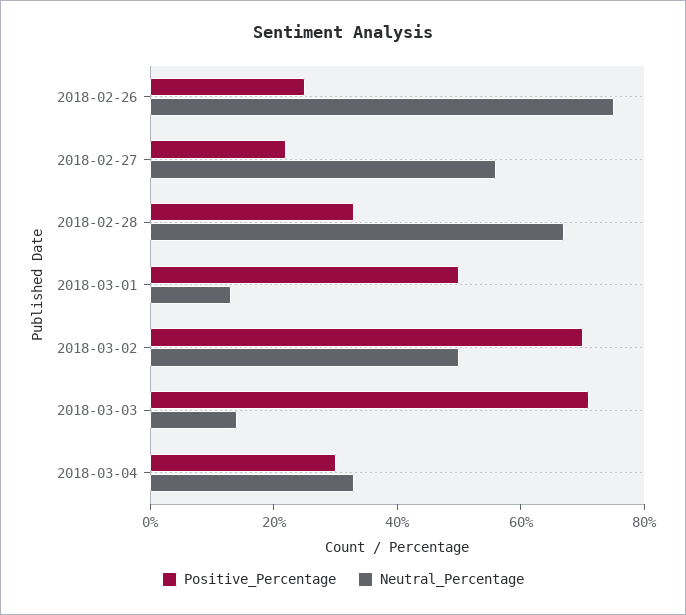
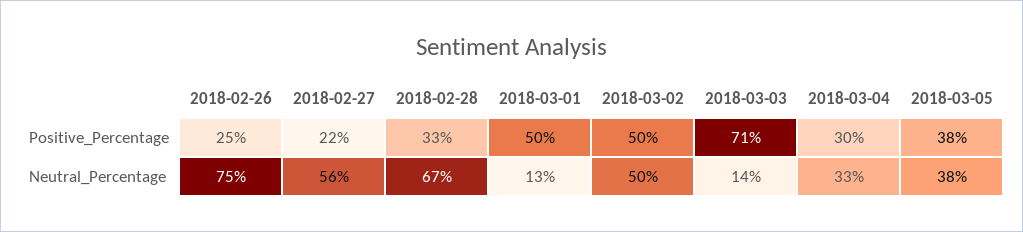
Positive_Percentage, 2018-03-02: 70 -> 50
Positive_Percentage, 2018-03-05: none -> 38
Neutral_Percentage, 2018-03-05: none -> 38

